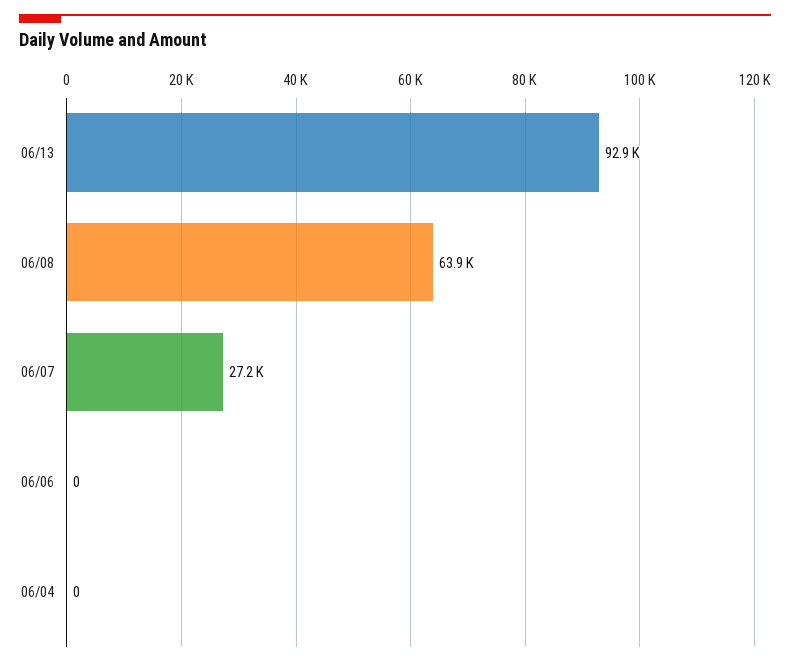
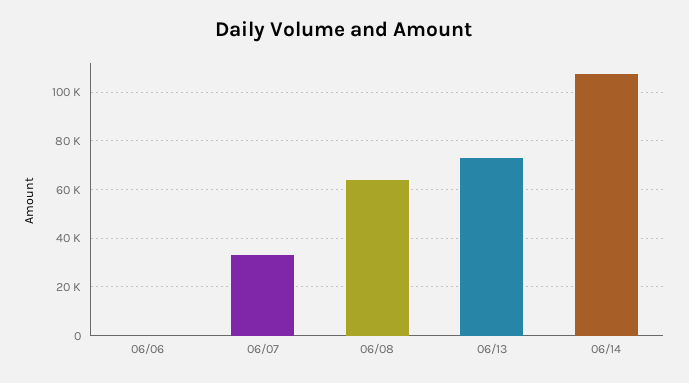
06/13: 92900 -> 72500
06/07: 27200 -> 32500
06/04: 0 -> none
06/14: none -> 107500

